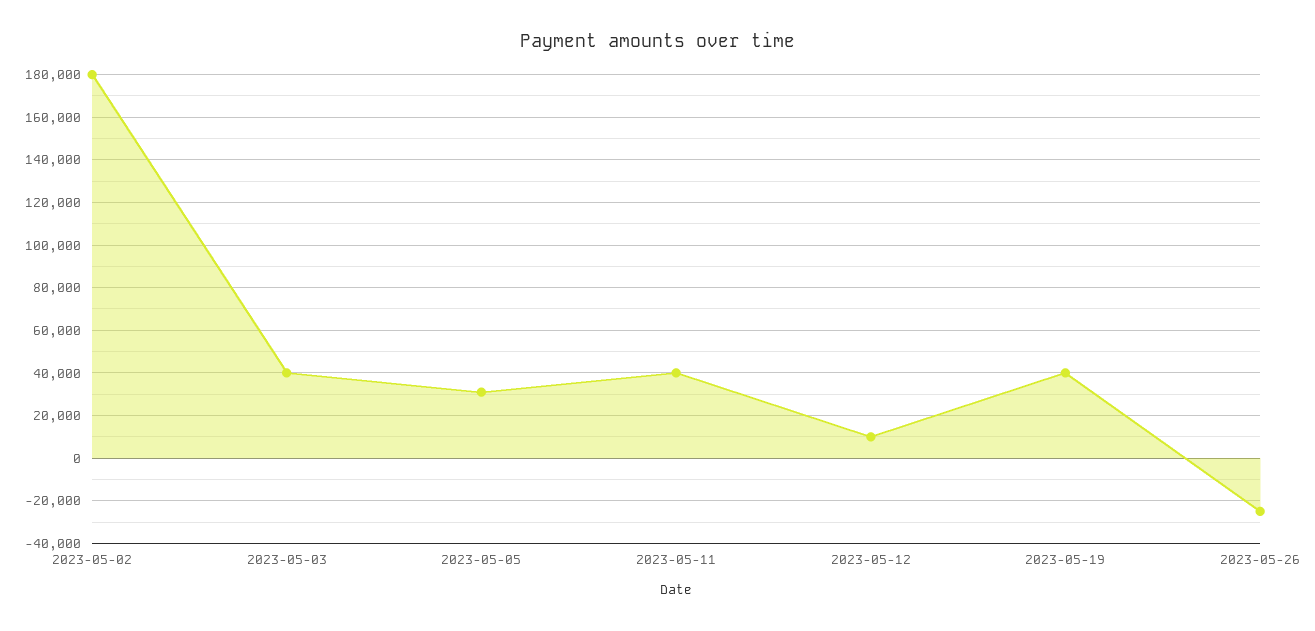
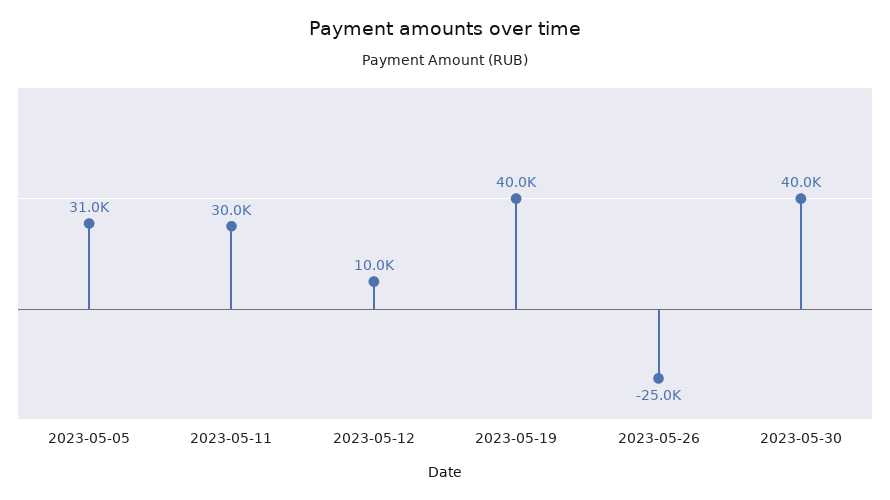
2023-05-02: 180000 -> none
2023-05-03: 40000 -> none
2023-05-11: 40000 -> 30000
2023-05-30: none -> 40000

